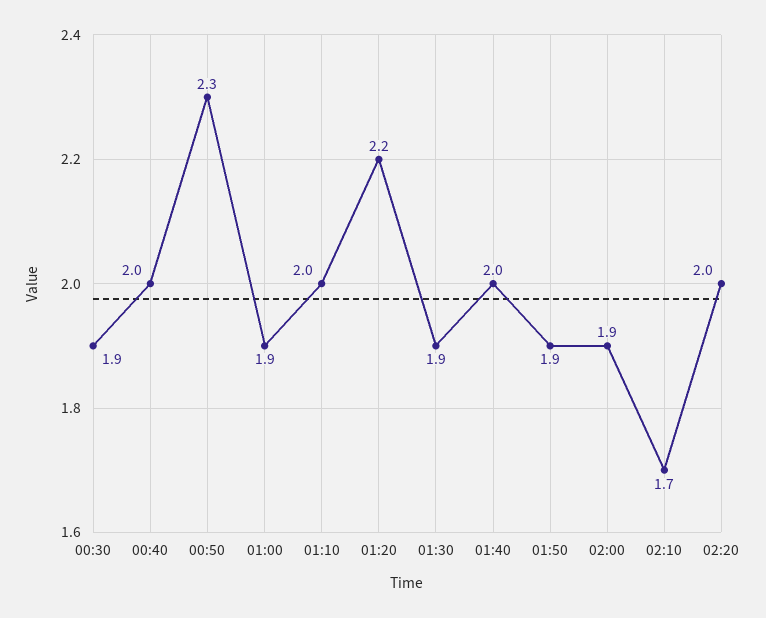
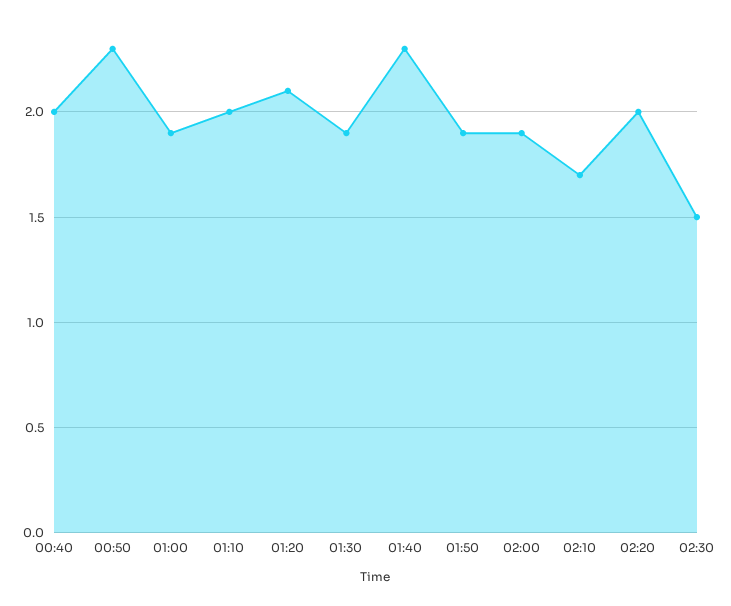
00:30: 1.9 -> none
01:20: 2.2 -> 2.1
01:40: 2 -> 2.3
02:30: none -> 1.5

